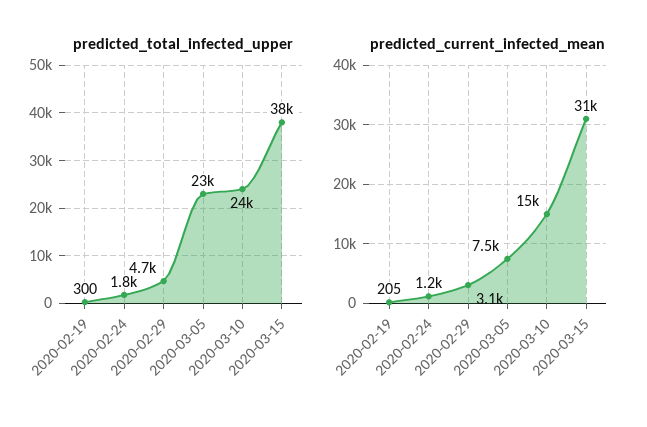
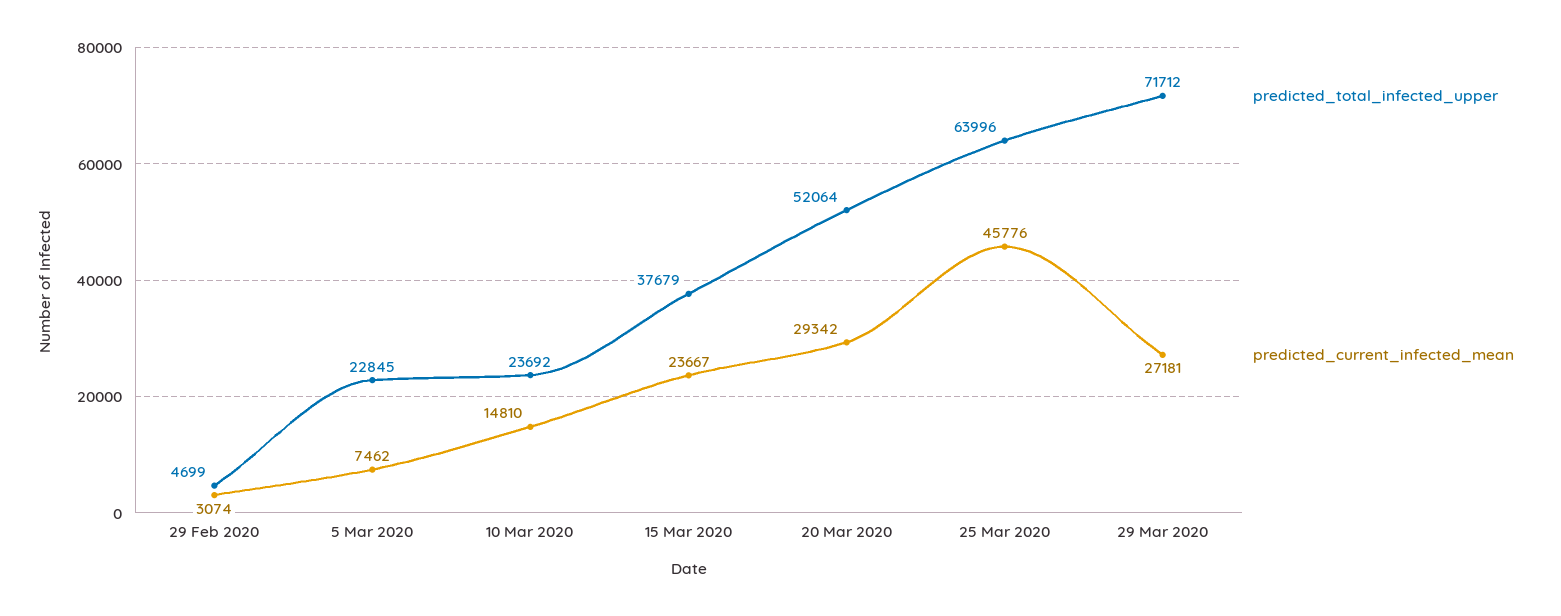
predicted_total_infected_upper, 2020-02-19: 300 -> none
predicted_total_infected_upper, 2020-02-24: 1800 -> none
predicted_current_infected_mean, 2020-02-19: 205 -> none
predicted_current_infected_mean, 2020-02-24: 1200 -> none
predicted_current_infected_mean, 2020-03-15: 31000 -> 23667
predicted_total_infected_upper, 20 Mar 2020: none -> 52064
predicted_current_infected_mean, 20 Mar 2020: none -> 29342
predicted_total_infected_upper, 25 Mar 2020: none -> 63996
predicted_current_infected_mean, 25 Mar 2020: none -> 45776
predicted_total_infected_upper, 29 Mar 2020: none -> 71712
predicted_current_infected_mean, 29 Mar 2020: none -> 27181

